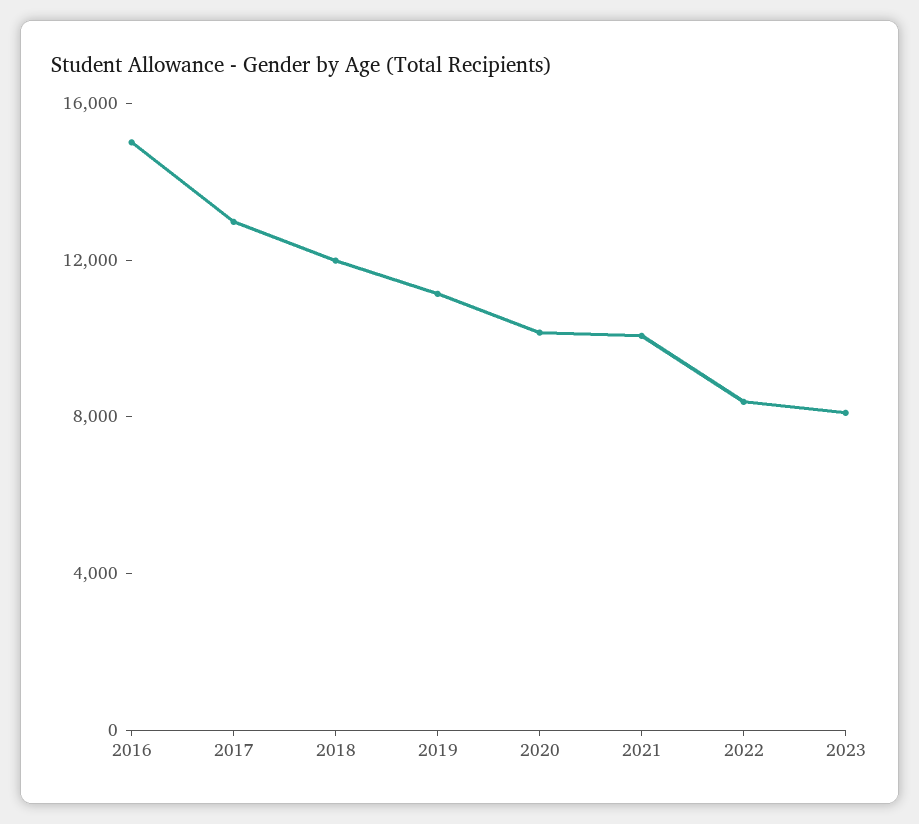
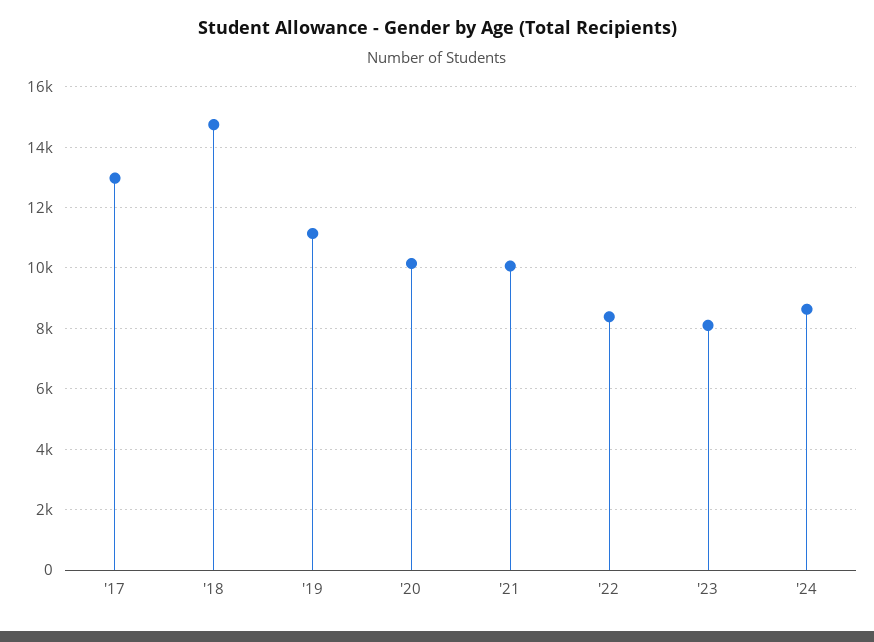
2016: 15000 -> none
2018: 12000 -> 14800
'24: none -> 8600

